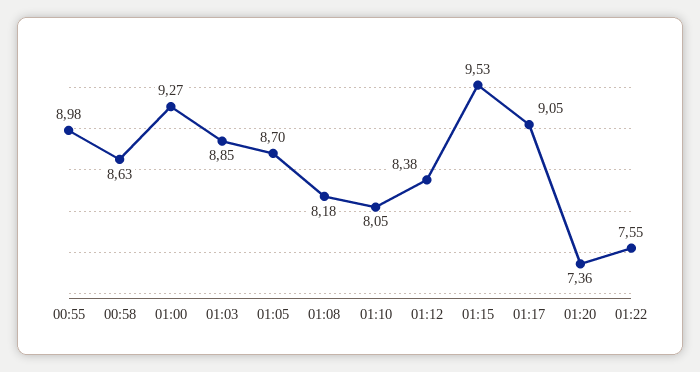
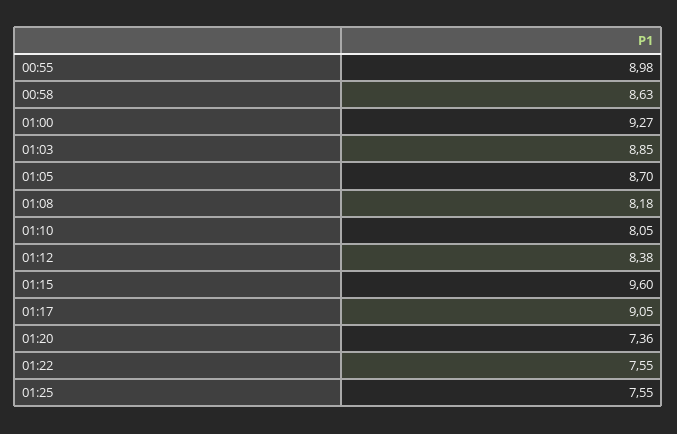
01:15: 9.53 -> 9.6
01:25: none -> 7.55

